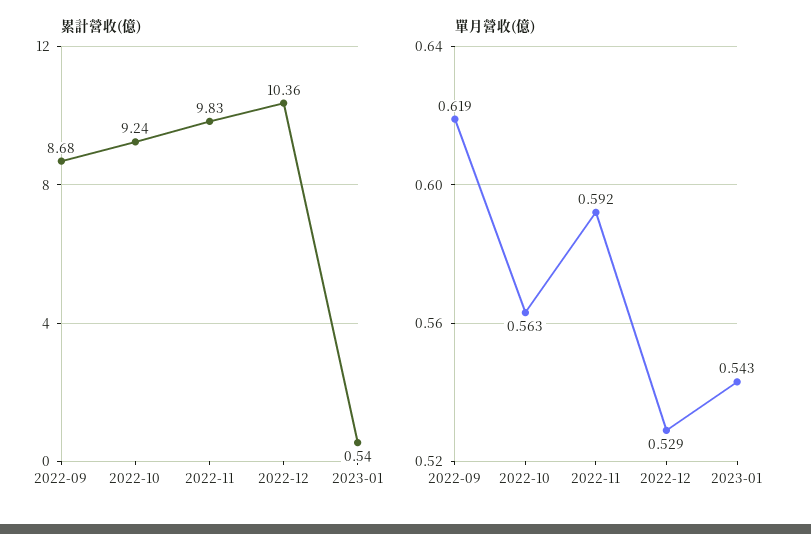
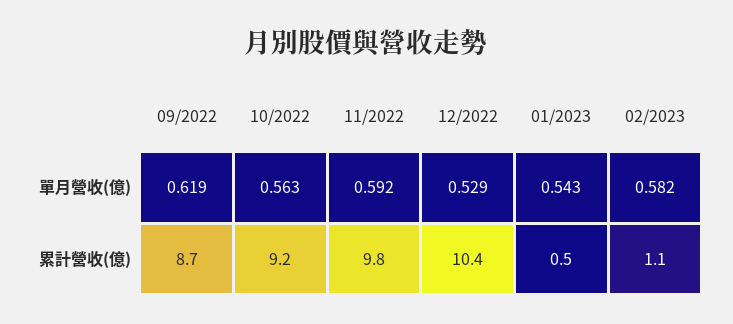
單月營收(億), 02/2023: none -> 0.582
累計營收(億), 02/2023: none -> 1.1

